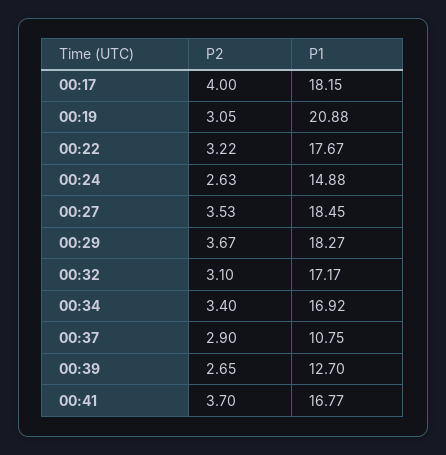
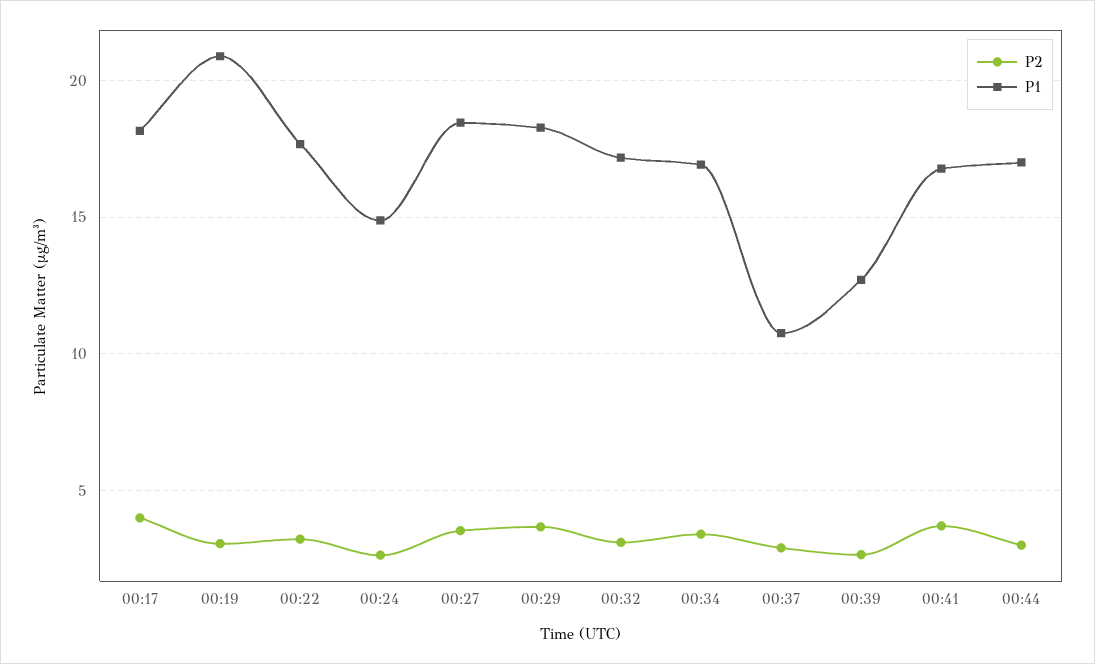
P2, 00:44: none -> 3
P1, 00:44: none -> 17

